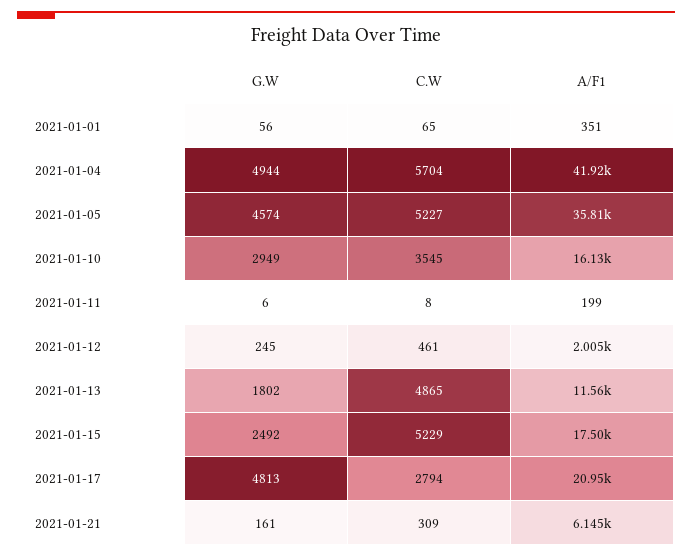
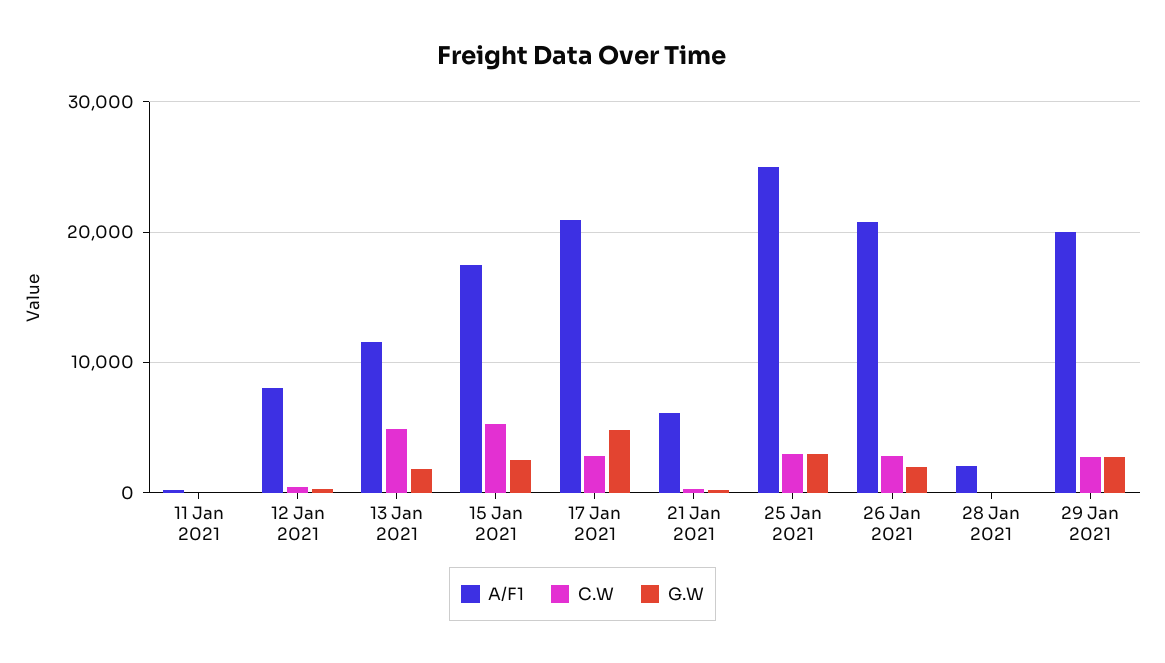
G.W, 2021-01-01: 56 -> none
C.W, 2021-01-01: 65 -> none
A/F1, 2021-01-01: 351 -> none
G.W, 2021-01-04: 4944 -> none
C.W, 2021-01-04: 5704 -> none
A/F1, 2021-01-04: 41920 -> none
G.W, 2021-01-05: 4574 -> none
C.W, 2021-01-05: 5227 -> none
A/F1, 2021-01-05: 35810 -> none
G.W, 2021-01-10: 2949 -> none
C.W, 2021-01-10: 3545 -> none
A/F1, 2021-01-10: 16130 -> none
A/F1, 2021-01-12: 2005 -> 8000
A/F1, 25 Jan 2021: none -> 25000
C.W, 25 Jan 2021: none -> 3000
G.W, 25 Jan 2021: none -> 3000
A/F1, 26 Jan 2021: none -> 21000
C.W, 26 Jan 2021: none -> 3000
G.W, 26 Jan 2021: none -> 2000
A/F1, 28 Jan 2021: none -> 2000
C.W, 28 Jan 2021: none -> 0
G.W, 28 Jan 2021: none -> 0
A/F1, 29 Jan 2021: none -> 20000
C.W, 29 Jan 2021: none -> 3000
G.W, 29 Jan 2021: none -> 3000

